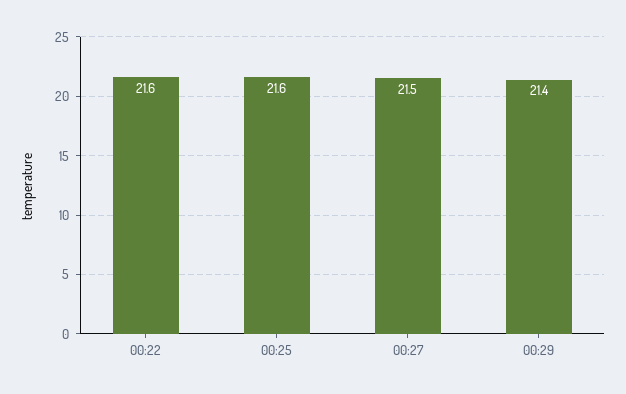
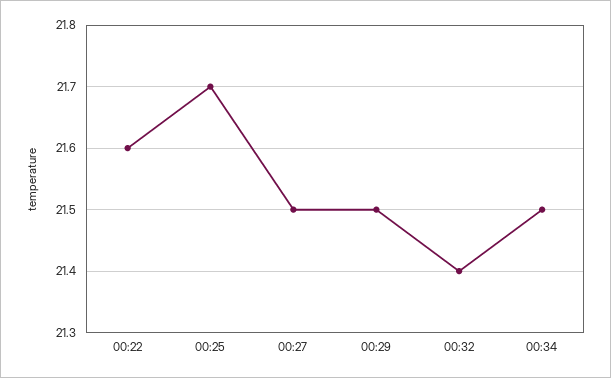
00:25: 21.6 -> 21.7
00:29: 21.4 -> 21.5
00:32: none -> 21.4
00:34: none -> 21.5

